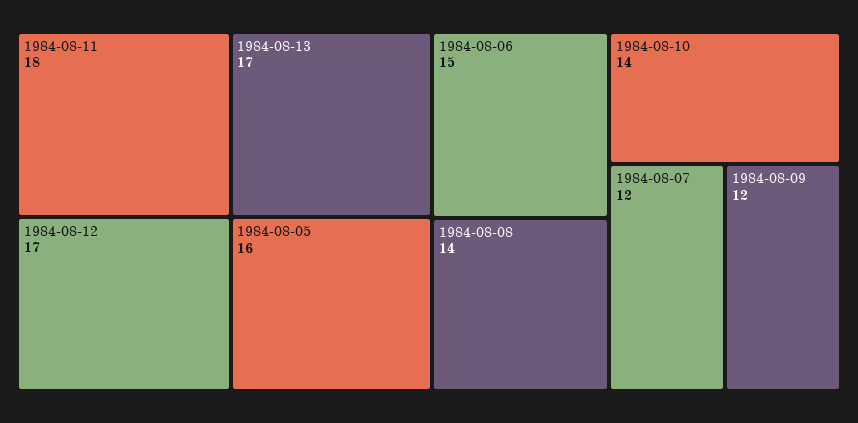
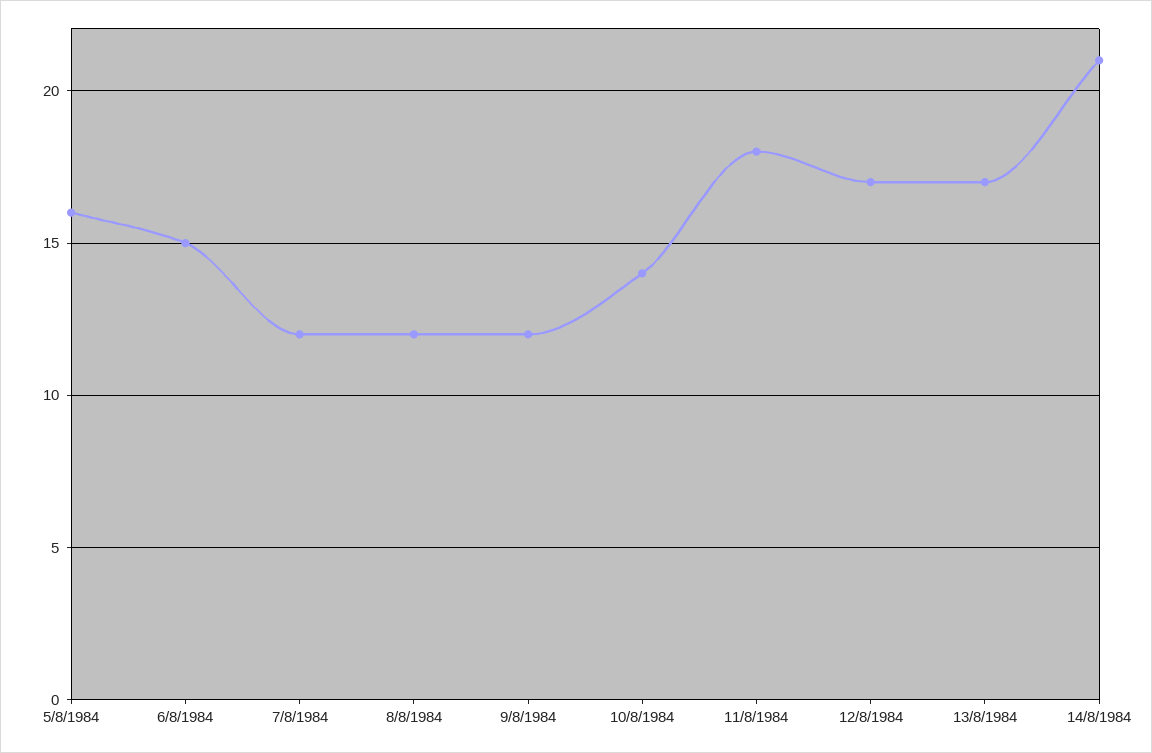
1984-08-08: 14 -> 12
14/8/1984: none -> 21

